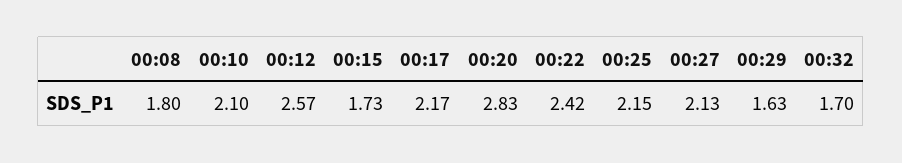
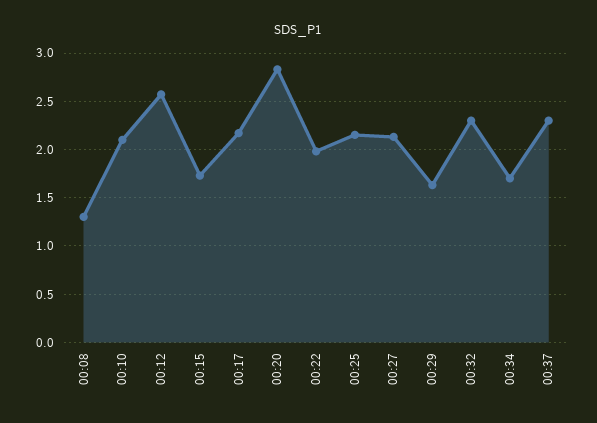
00:08: 1.8 -> 1.3
00:22: 2.42 -> 2
00:32: 1.7 -> 2.3
00:34: none -> 1.7
00:37: none -> 2.3

